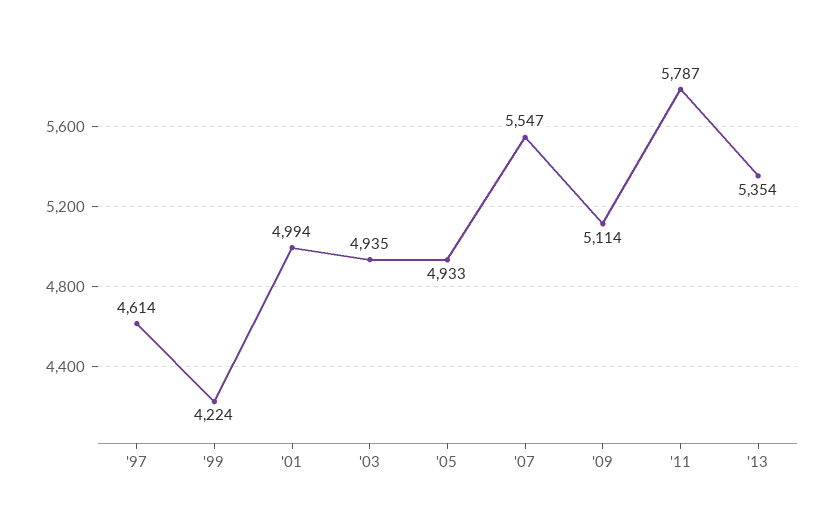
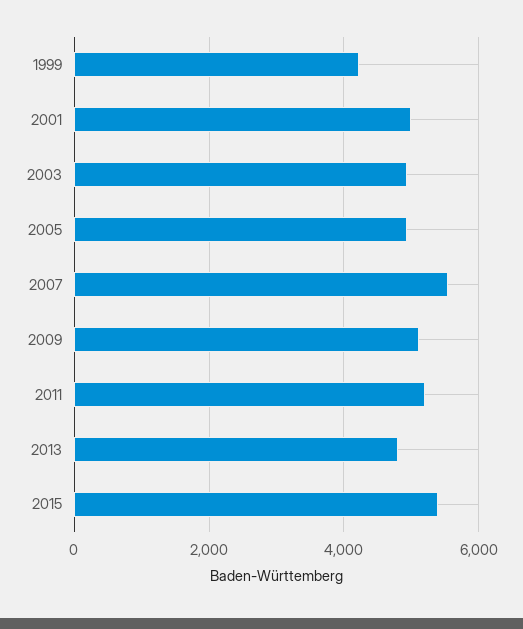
'97: 4614 -> none
'11: 5787 -> 5200
'13: 5354 -> 4800
2015: none -> 5400

